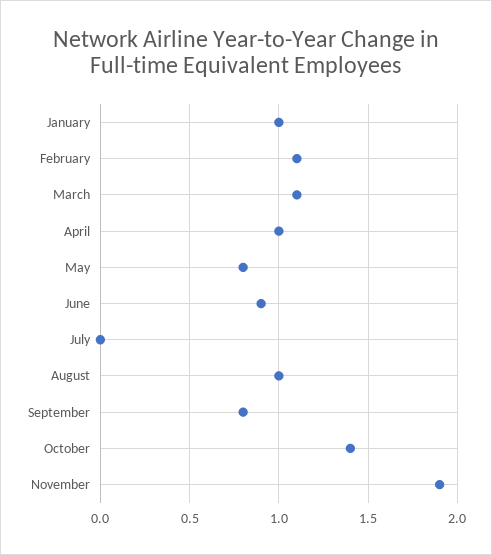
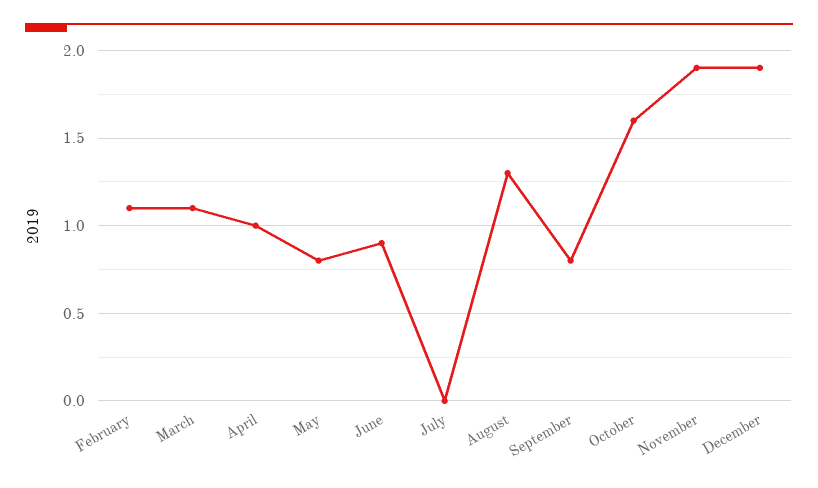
January: 1 -> none
August: 1 -> 1.3
October: 1.4 -> 1.6
December: none -> 1.9

